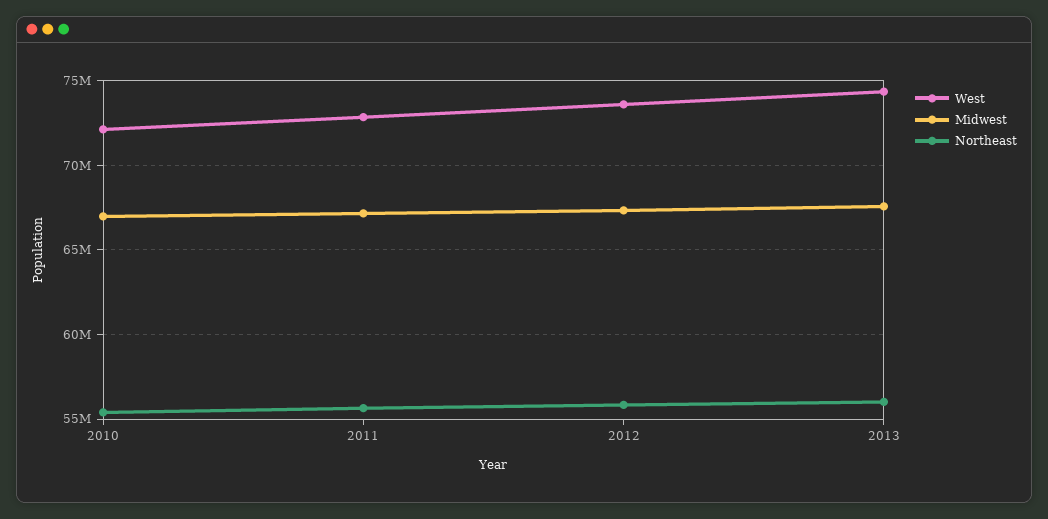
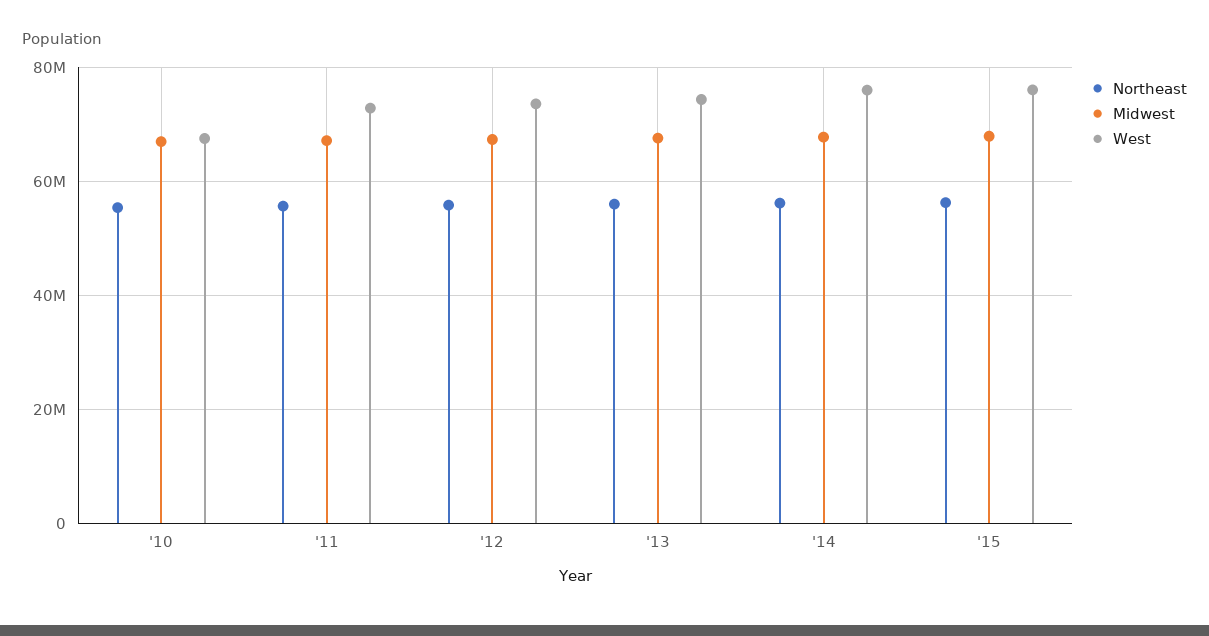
West, 2010: 72000000 -> 68000000
Northeast, '14: none -> 56000000
Midwest, '14: none -> 68000000
West, '14: none -> 76000000
Northeast, '15: none -> 56000000
Midwest, '15: none -> 68000000
West, '15: none -> 76000000

